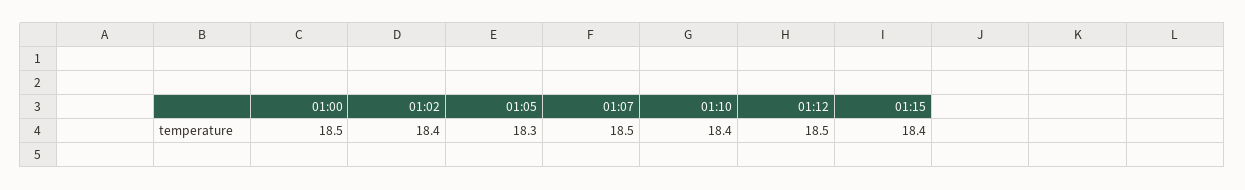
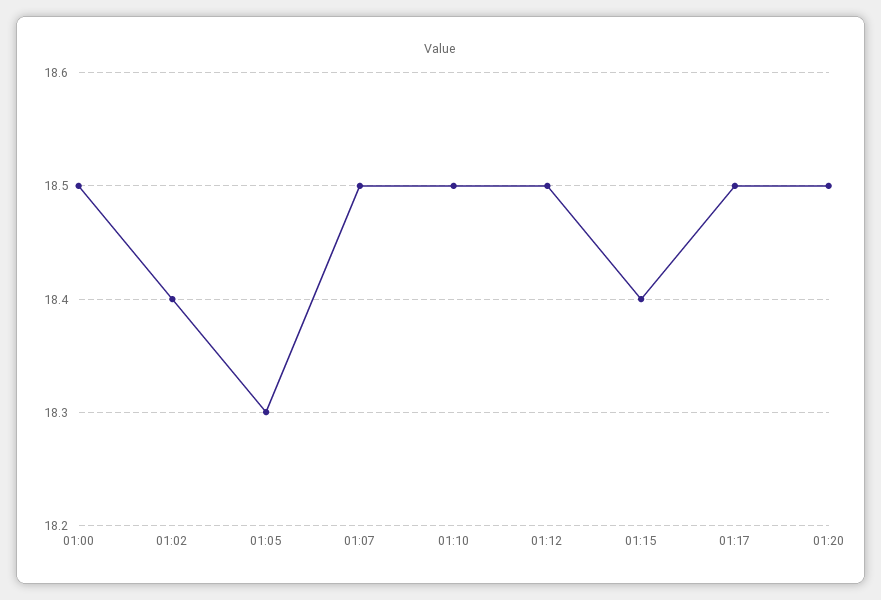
01:10: 18.4 -> 18.5
01:17: none -> 18.5
01:20: none -> 18.5

